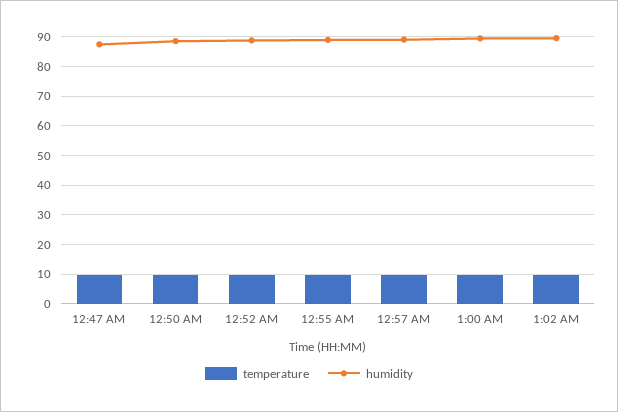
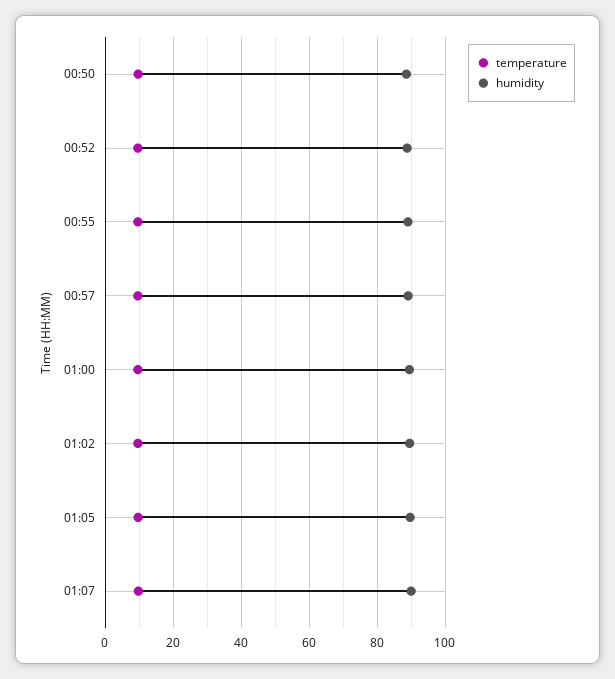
temperature, 12:47 AM: 10 -> none
humidity, 12:47 AM: 87.5 -> none
temperature, 01:05: none -> 10
humidity, 01:05: none -> 90
temperature, 01:07: none -> 10
humidity, 01:07: none -> 90

